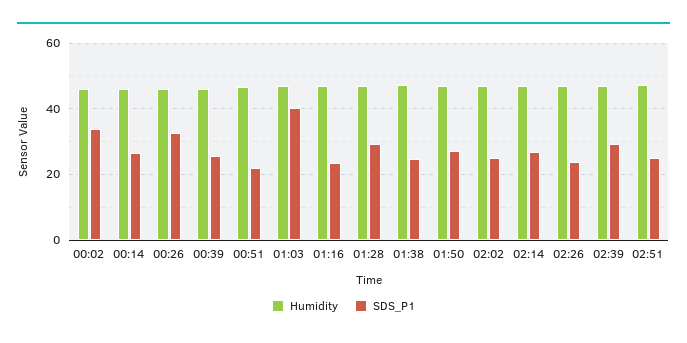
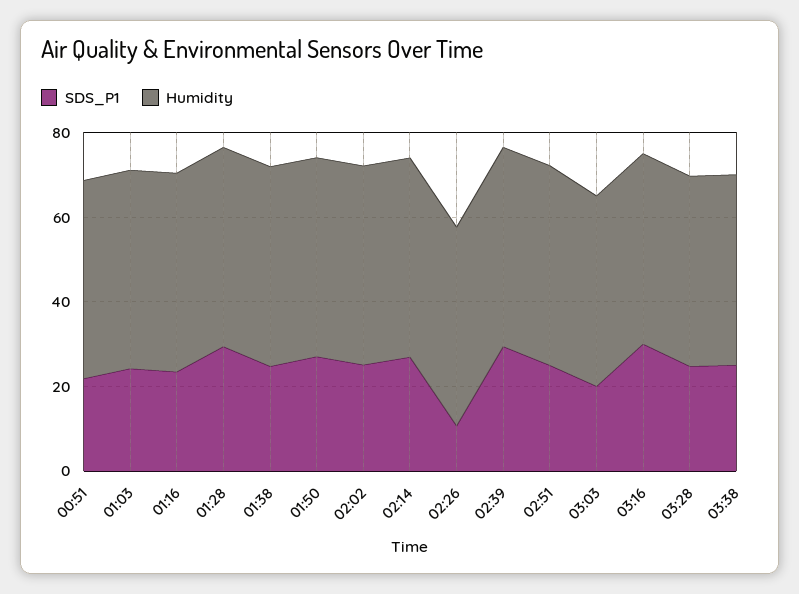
Humidity, 00:02: 46 -> none
SDS_P1, 00:02: 34 -> none
Humidity, 00:14: 46 -> none
SDS_P1, 00:14: 26 -> none
Humidity, 00:26: 46 -> none
SDS_P1, 00:26: 32 -> none
Humidity, 00:39: 46 -> none
SDS_P1, 00:39: 26 -> none
SDS_P1, 01:03: 40 -> 25
SDS_P1, 02:26: 24 -> 10
SDS_P1, 03:03: none -> 20
Humidity, 03:03: none -> 45
SDS_P1, 03:16: none -> 30
Humidity, 03:16: none -> 45
SDS_P1, 03:28: none -> 25
Humidity, 03:28: none -> 45
SDS_P1, 03:38: none -> 25
Humidity, 03:38: none -> 45

